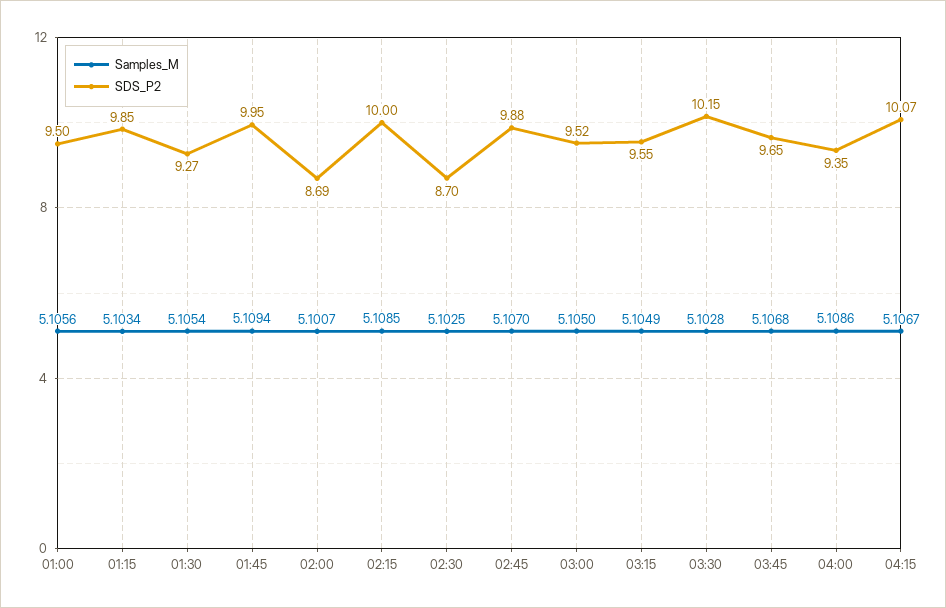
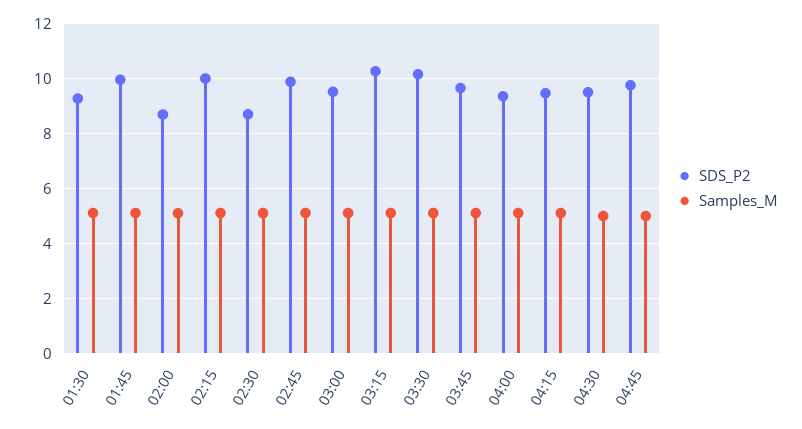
Samples_M, 01:00: 5.1056 -> none
SDS_P2, 01:00: 9.5 -> none
Samples_M, 01:15: 5.1034 -> none
SDS_P2, 01:15: 9.85 -> none
SDS_P2, 03:15: 9.55 -> 10.25
SDS_P2, 04:15: 10.07 -> 9.5
SDS_P2, 04:30: none -> 9.5
Samples_M, 04:30: none -> 5
SDS_P2, 04:45: none -> 9.75
Samples_M, 04:45: none -> 5

